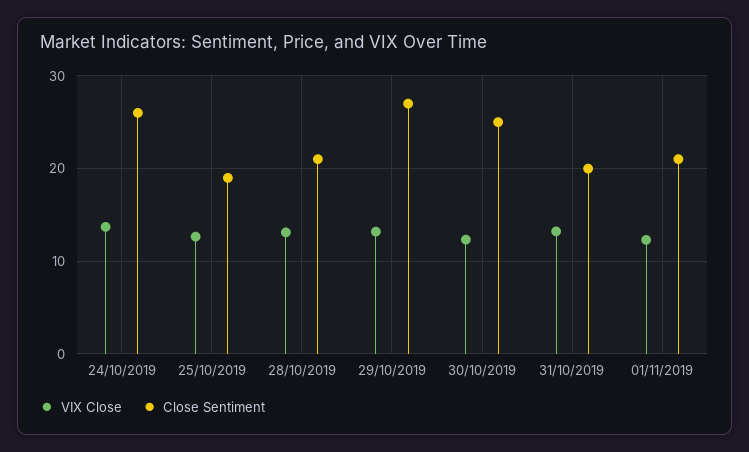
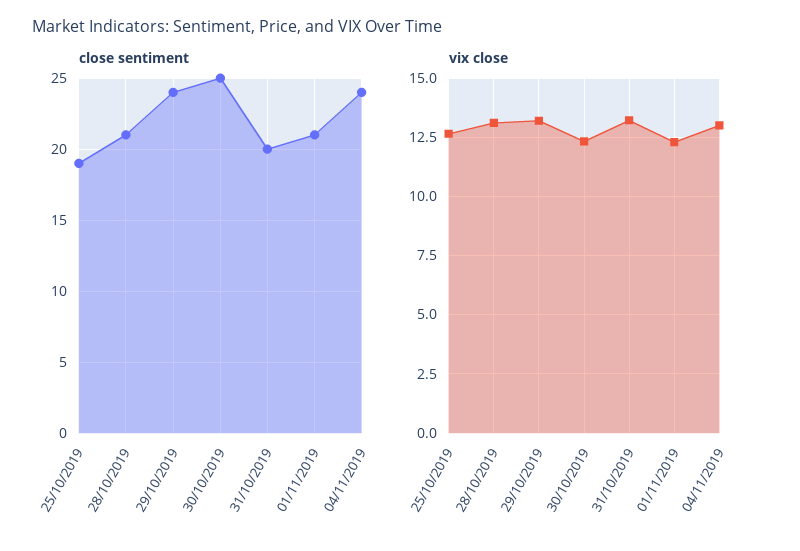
VIX Close, 24/10/2019: 14 -> none
Close Sentiment, 24/10/2019: 26 -> none
Close Sentiment, 29/10/2019: 27 -> 24
Close Sentiment, 04/11/2019: none -> 24
VIX Close, 04/11/2019: none -> 13

